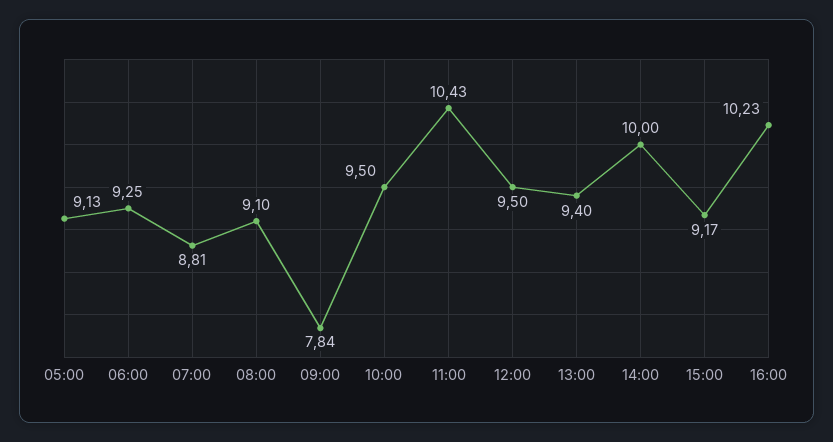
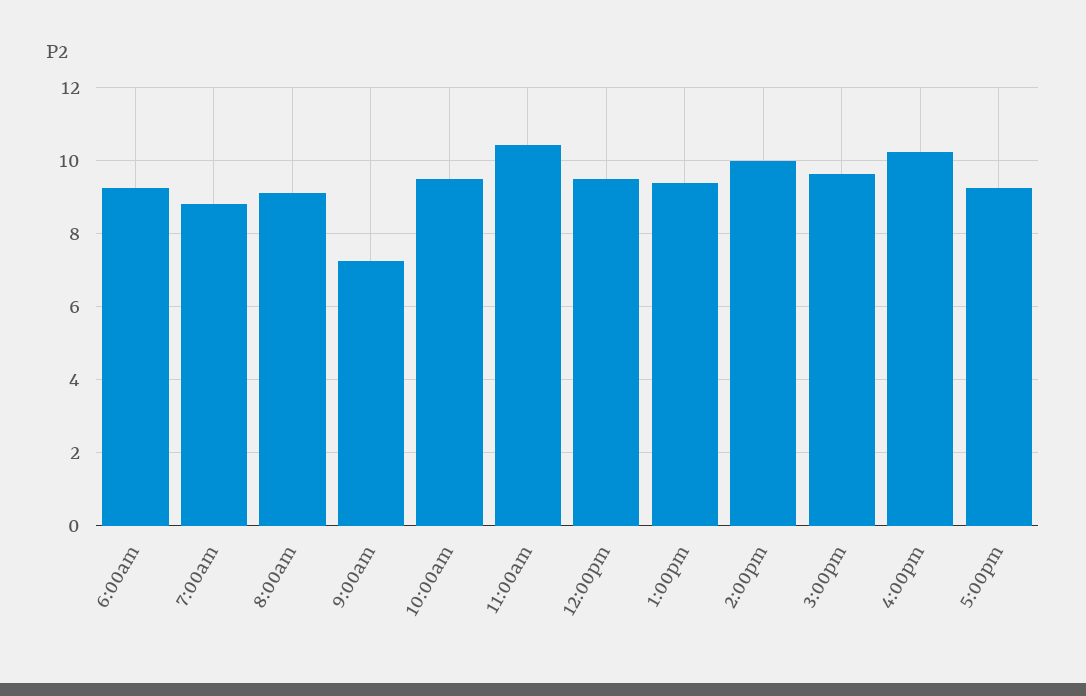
05:00: 9.13 -> none
09:00: 7.84 -> 7.2
15:00: 9.17 -> 9.6
5:00pm: none -> 9.2

